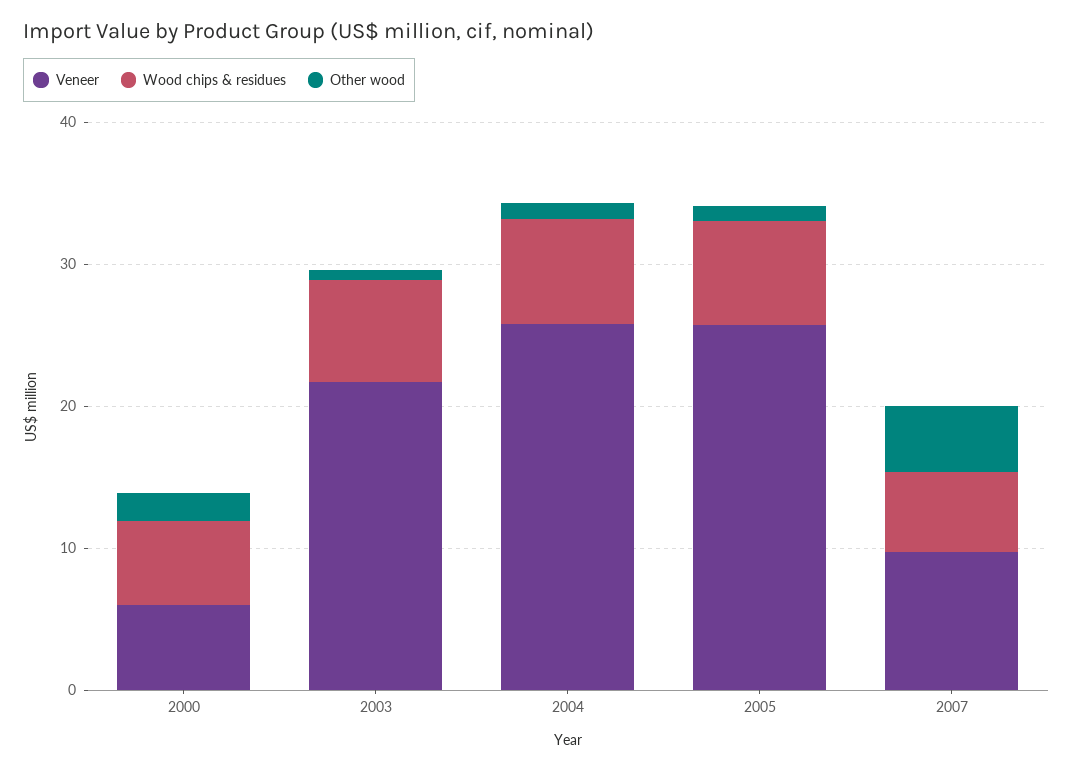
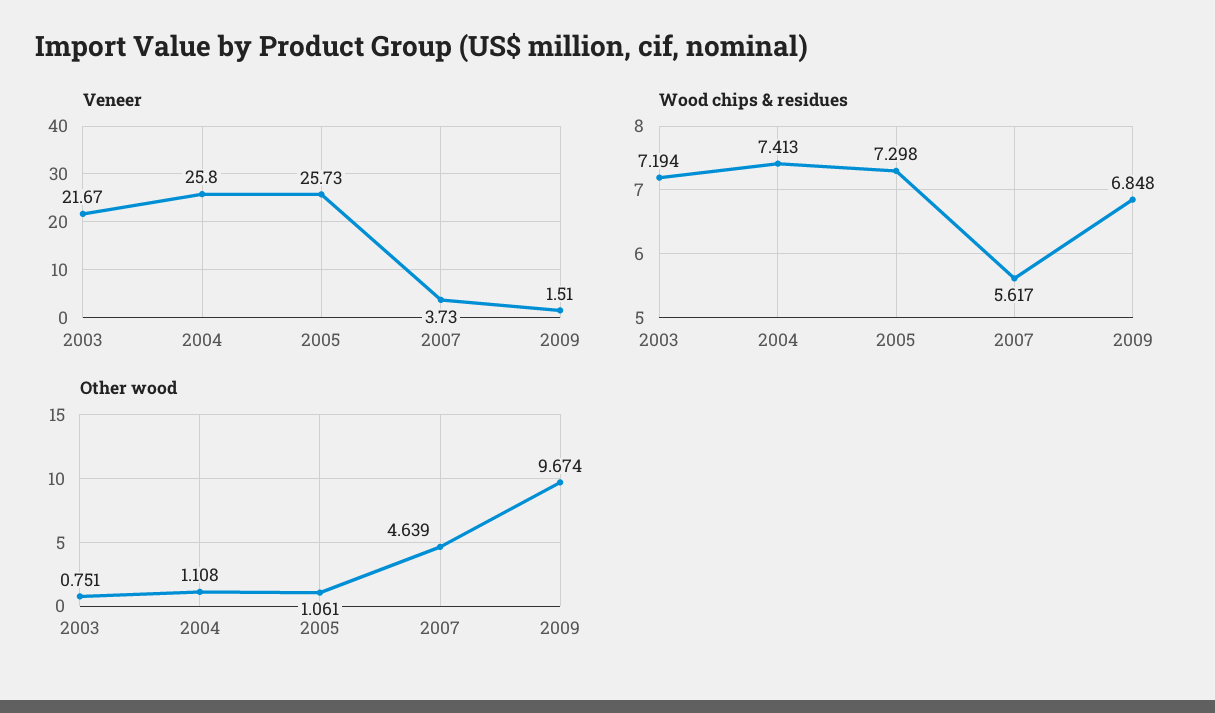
Veneer, 2000: 6 -> none
Wood chips & residues, 2000: 6 -> none
Other wood, 2000: 2 -> none
Veneer, 2007: 10 -> 3.73
Veneer, 2009: none -> 1.51
Wood chips & residues, 2009: none -> 6.848
Other wood, 2009: none -> 9.674

